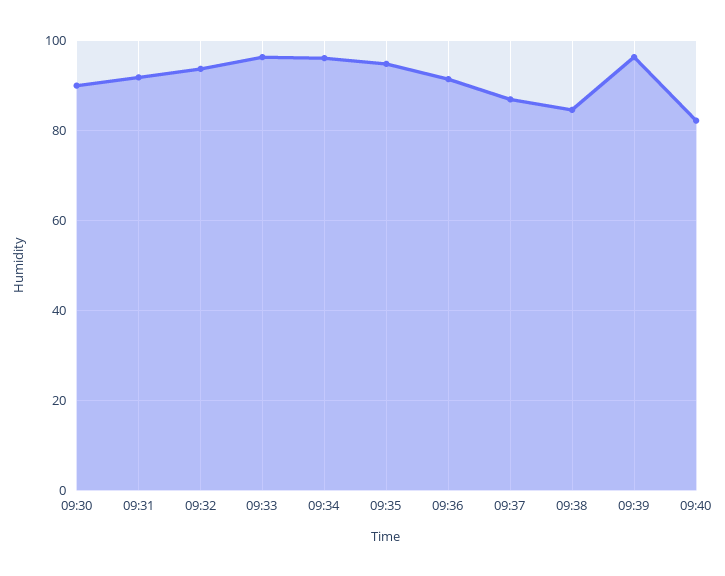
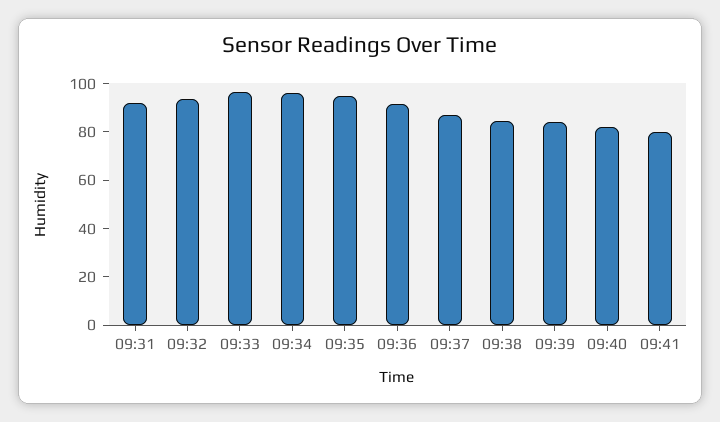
09:30: 90 -> none
09:39: 96 -> 85
09:41: none -> 80

